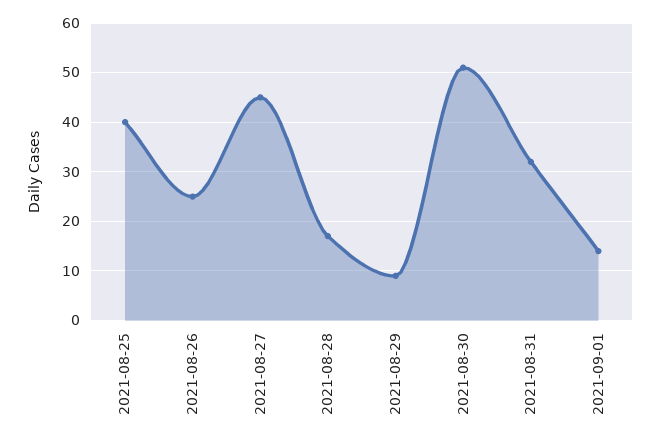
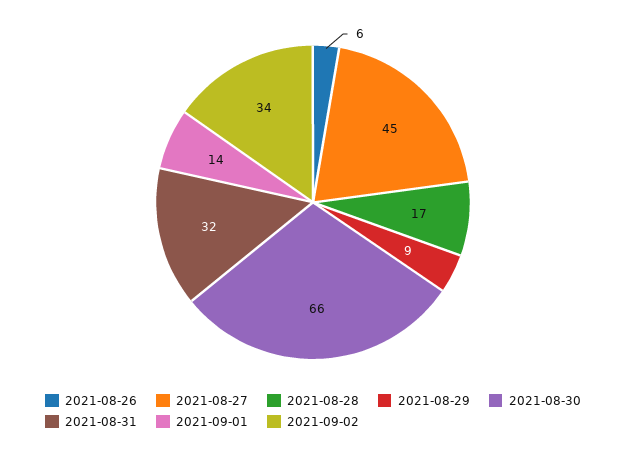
2021-08-25: 40 -> none
2021-08-26: 25 -> 6
2021-08-30: 50 -> 66
2021-09-02: none -> 34

